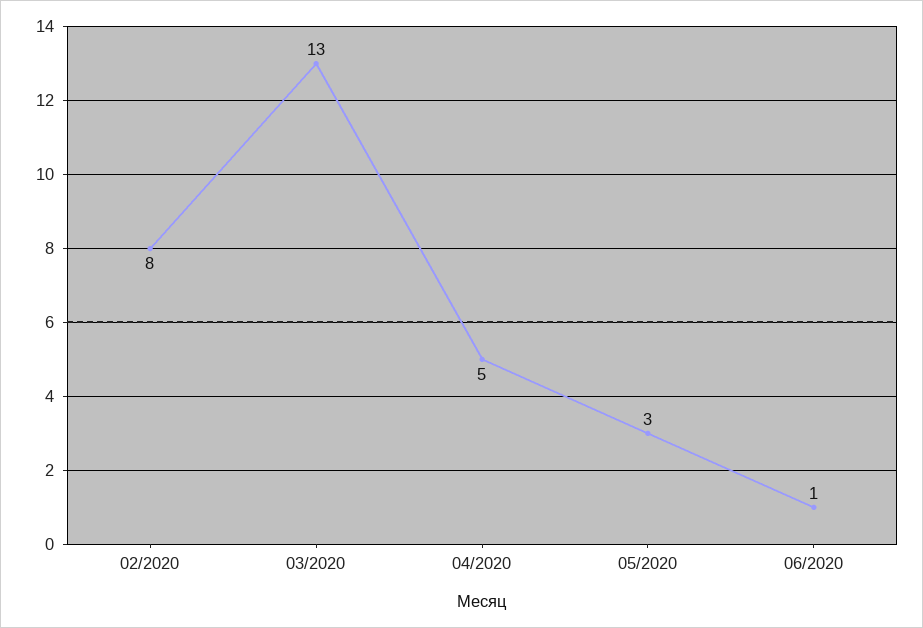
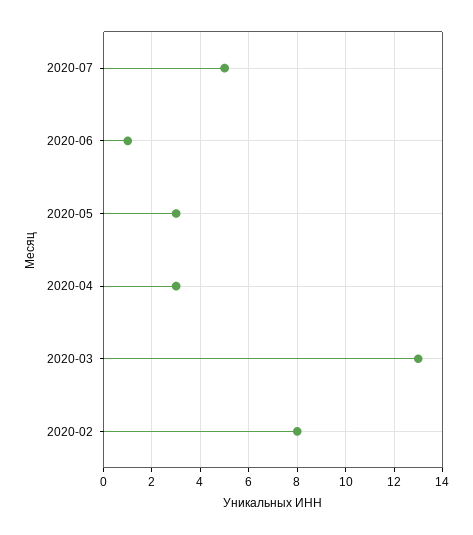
04/2020: 5 -> 3
2020-07: none -> 5

